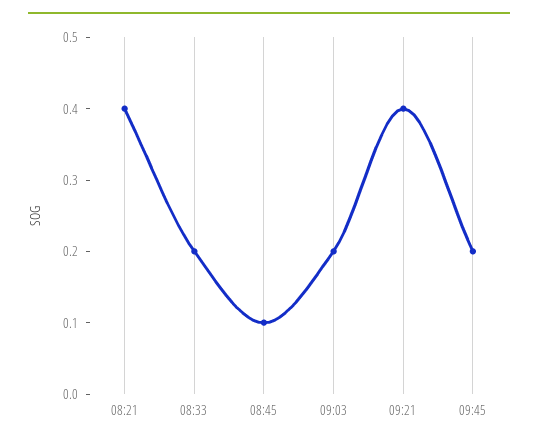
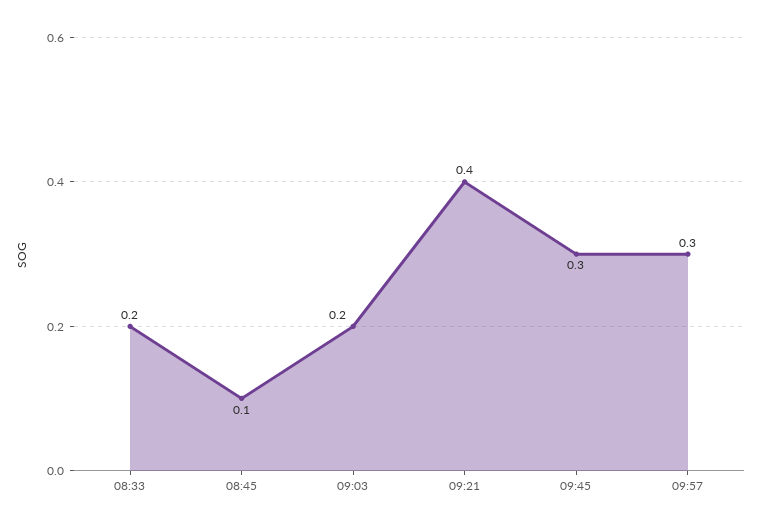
08:21: 0.4 -> none
09:45: 0.2 -> 0.3
09:57: none -> 0.3

